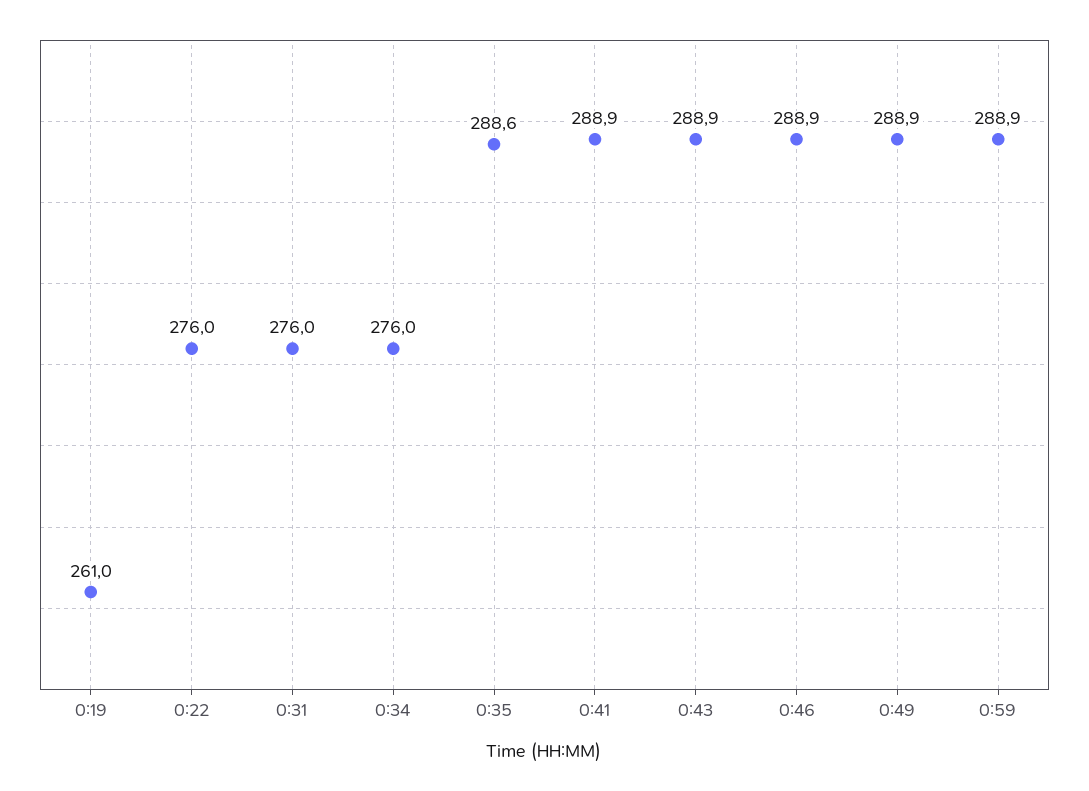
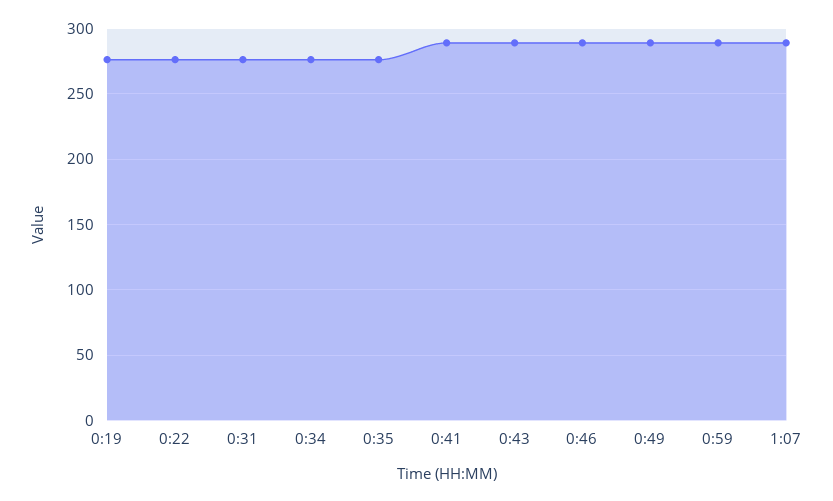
0:19: 261 -> 275
0:35: 288.6 -> 275
1:07: none -> 290

